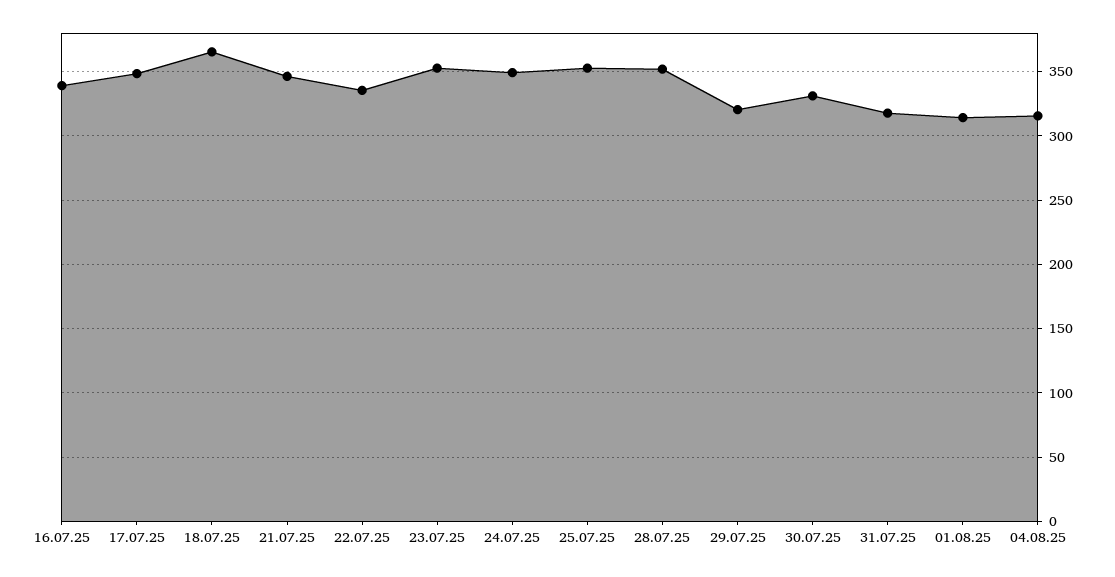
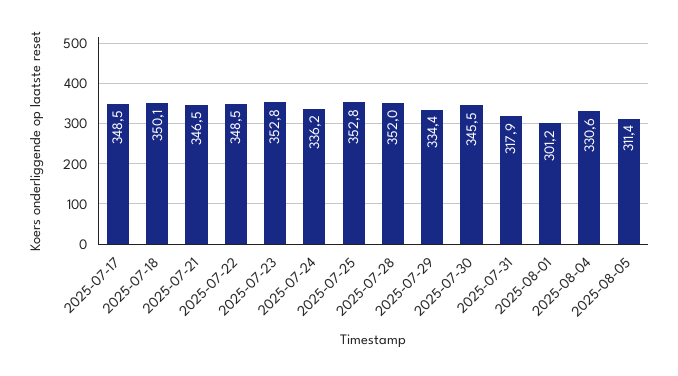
16.07.25: 340 -> none
18.07.25: 365 -> 350.1
22.07.25: 335 -> 348.5
24.07.25: 350 -> 336.2
29.07.25: 320 -> 334.4
30.07.25: 330 -> 345.5
01.08.25: 315 -> 301.2
04.08.25: 315 -> 330.6
2025-08-05: none -> 311.4

